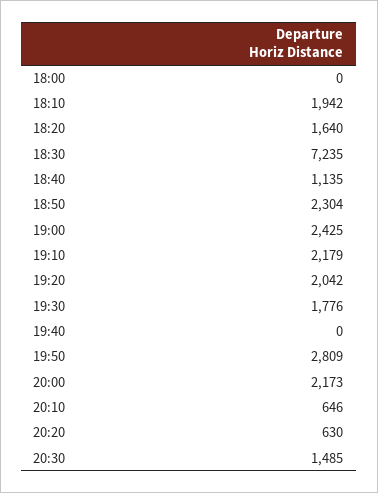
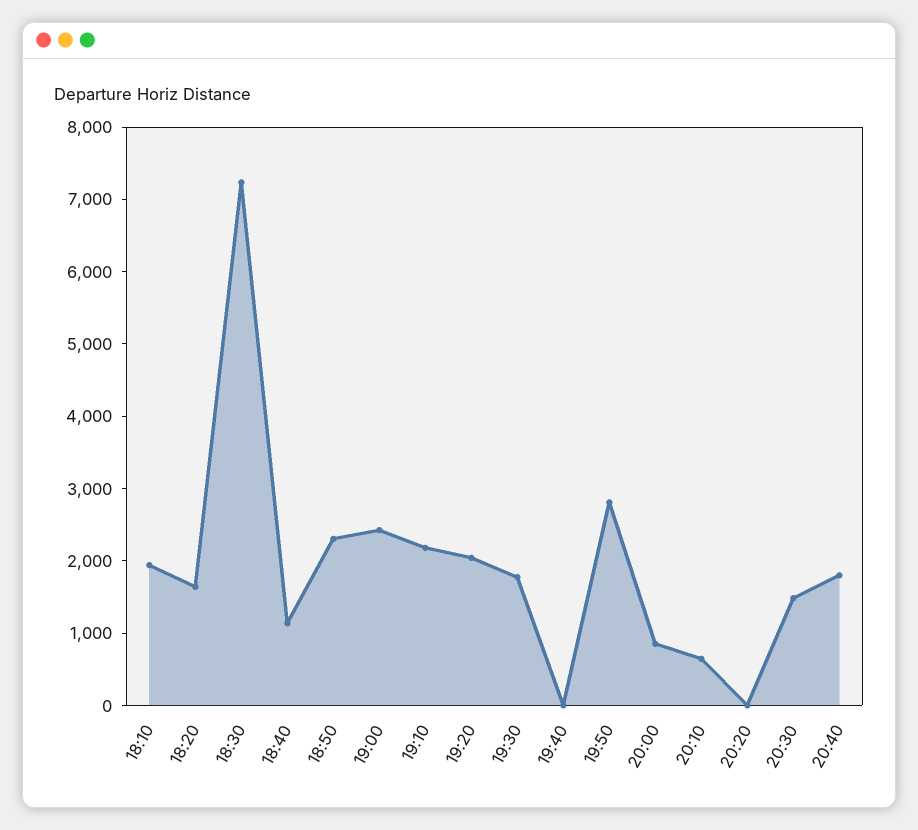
18:00: 0 -> none
20:00: 2173 -> 800
20:20: 630 -> 0
20:40: none -> 1800

